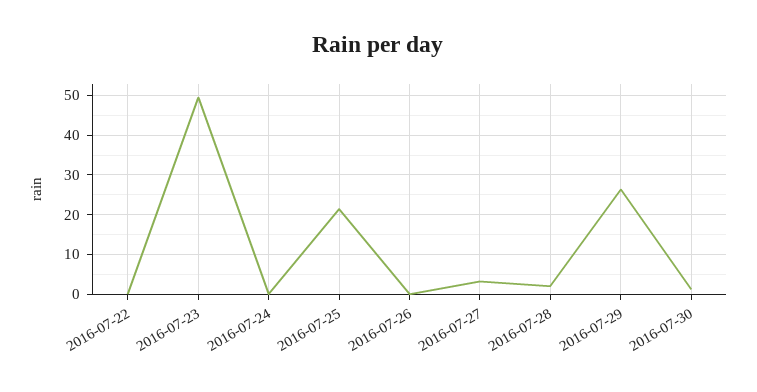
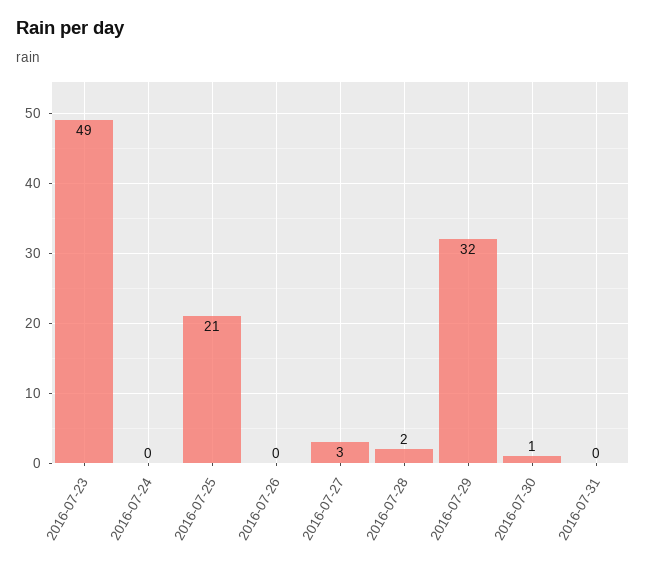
2016-07-22: 0 -> none
2016-07-29: 26 -> 32
2016-07-31: none -> 0

